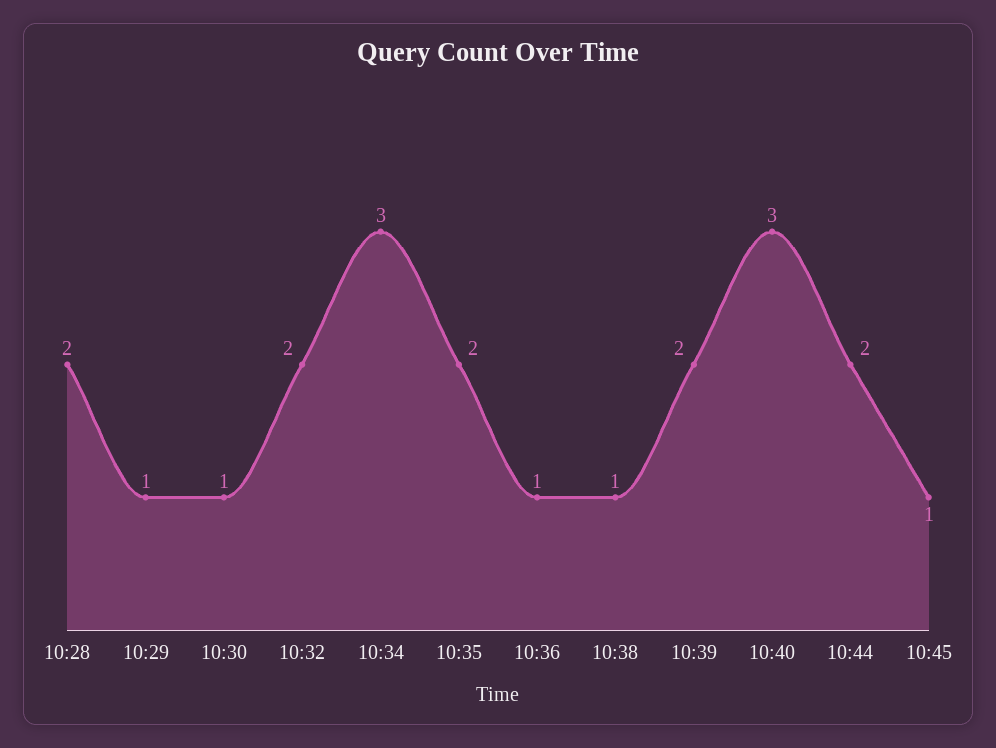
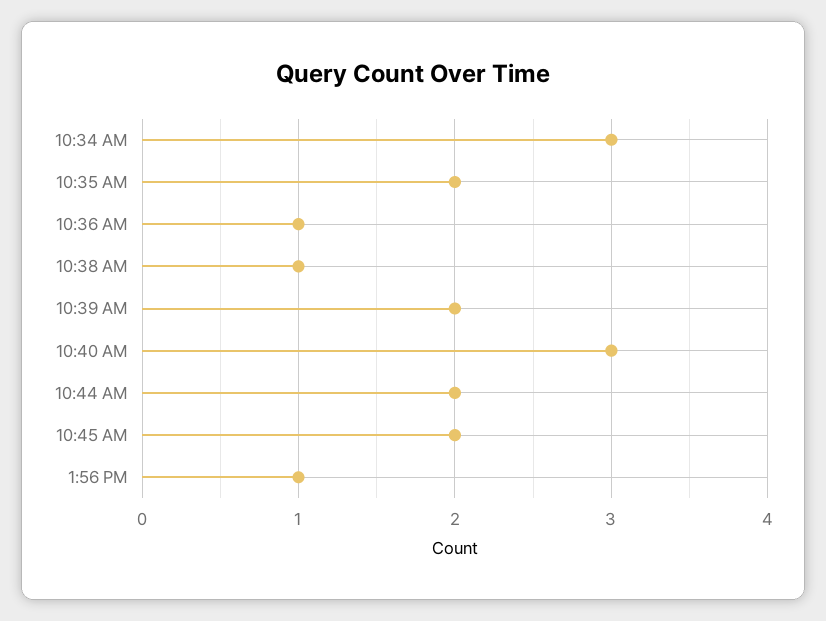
10:28: 2 -> none
10:29: 1 -> none
10:30: 1 -> none
10:32: 2 -> none
10:45: 1 -> 2
1:56 PM: none -> 1

